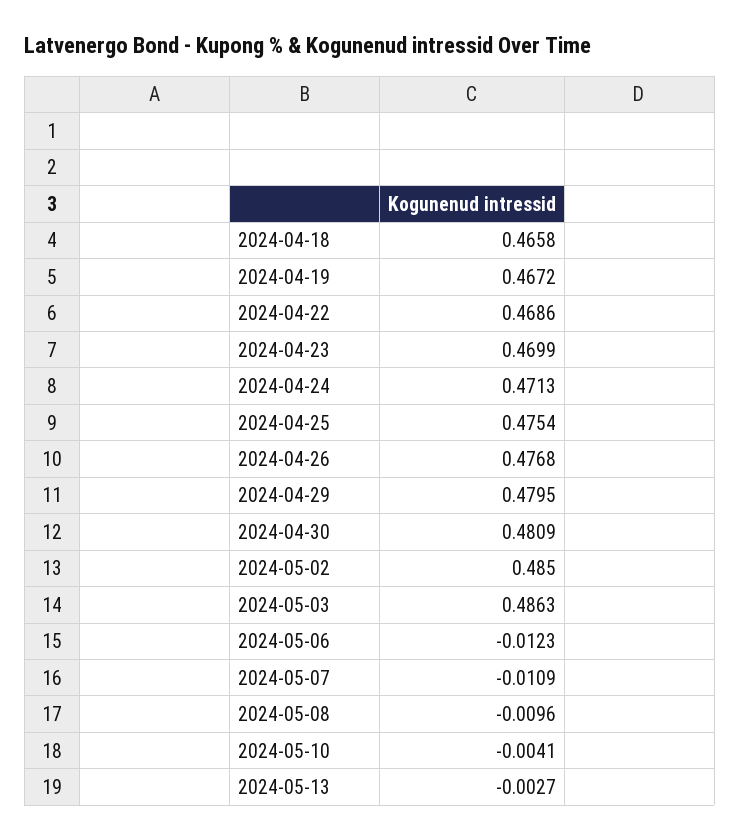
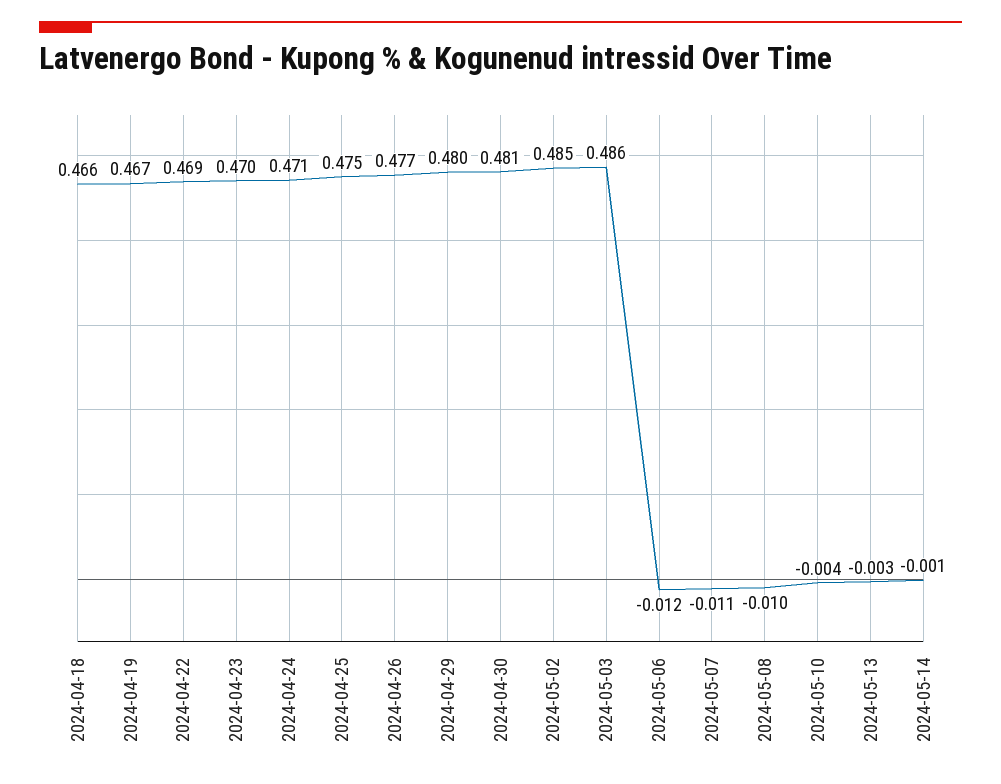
2024-05-14: none -> -0.001

